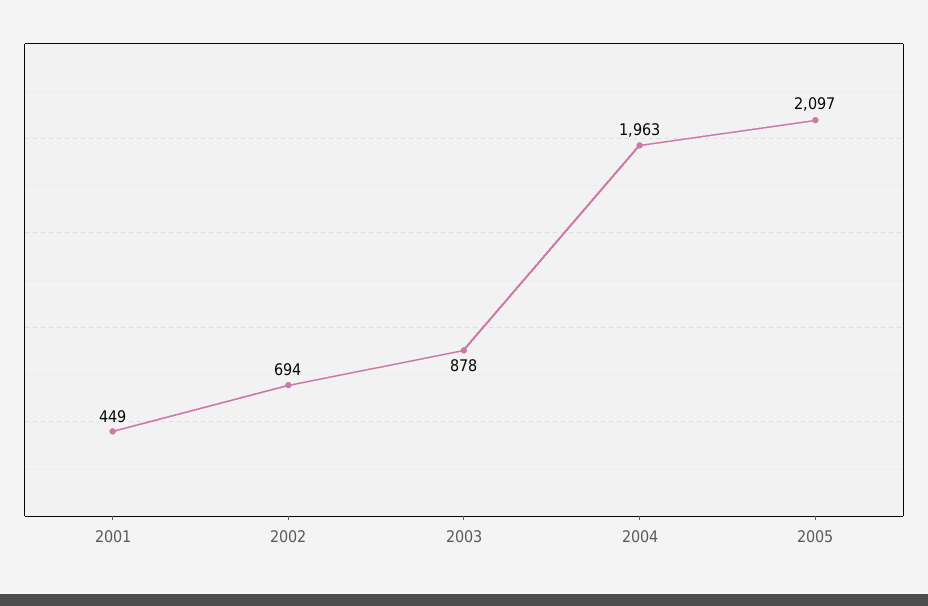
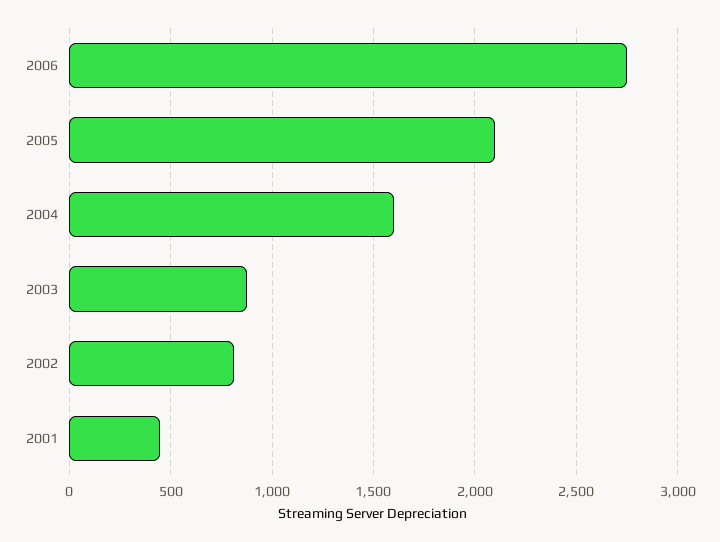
2002: 694 -> 800
2004: 1963 -> 1600
2006: none -> 2750

